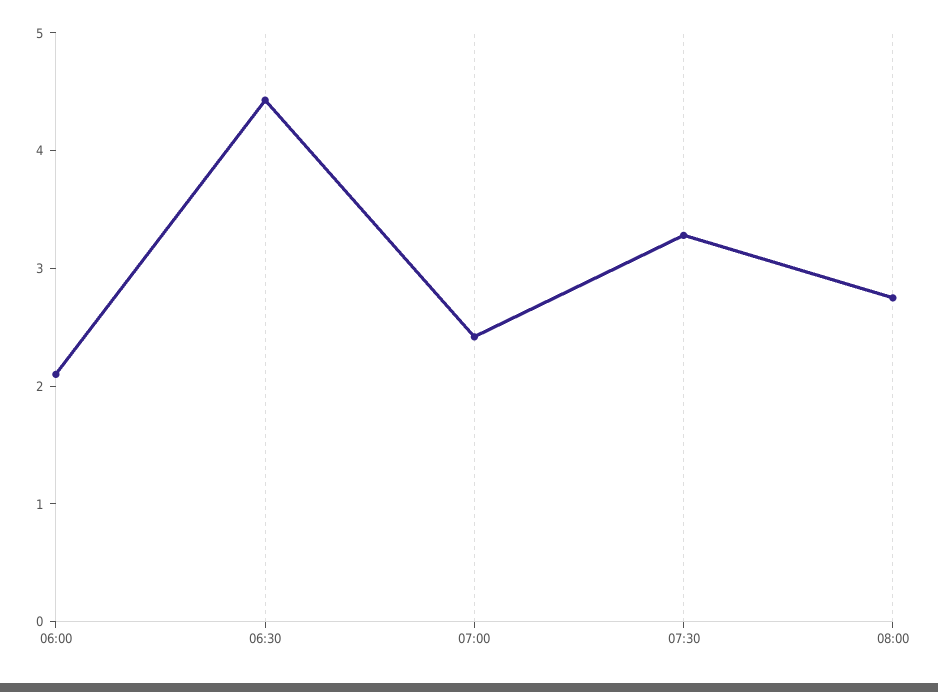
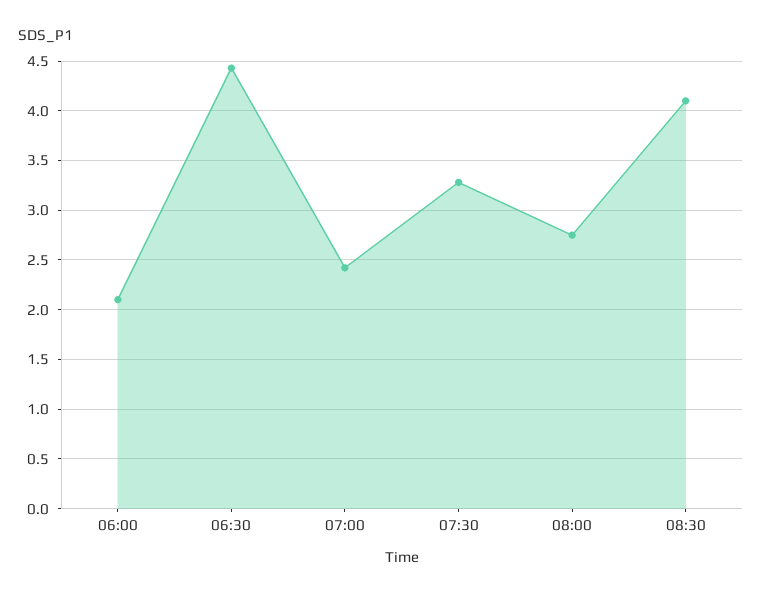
08:30: none -> 4.1

